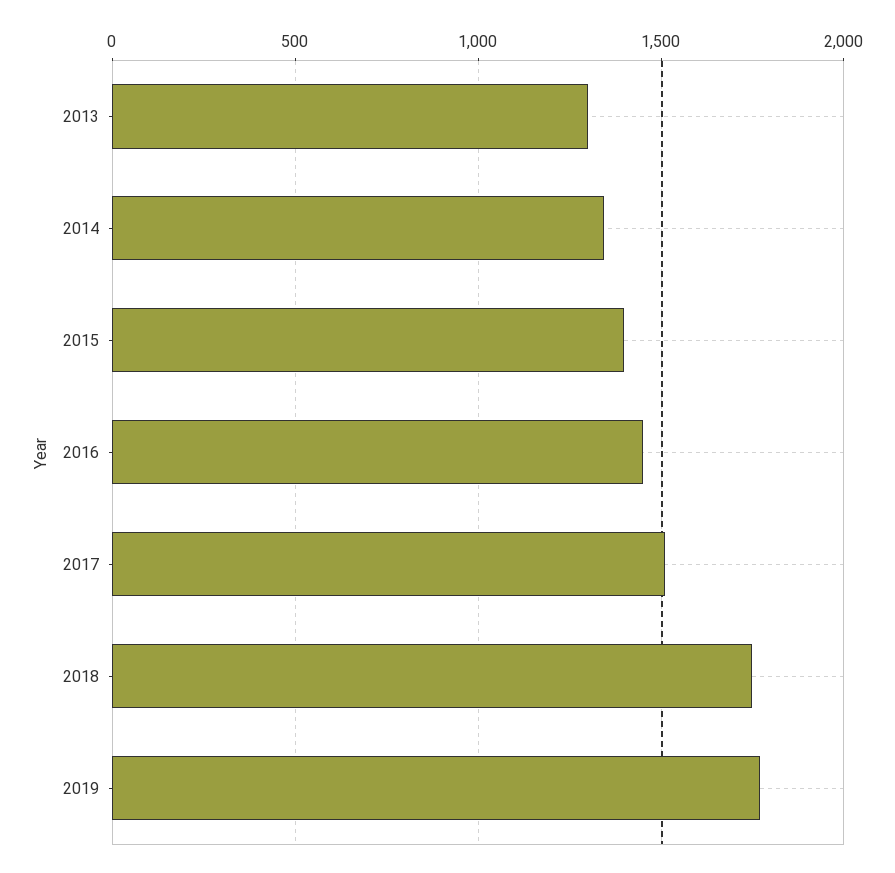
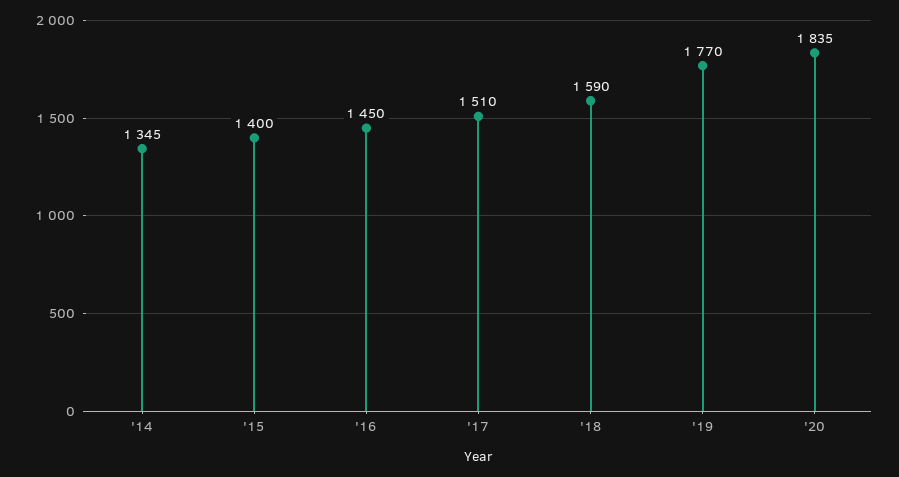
2013: 1300 -> none
2018: 1750 -> 1590
'20: none -> 1835

